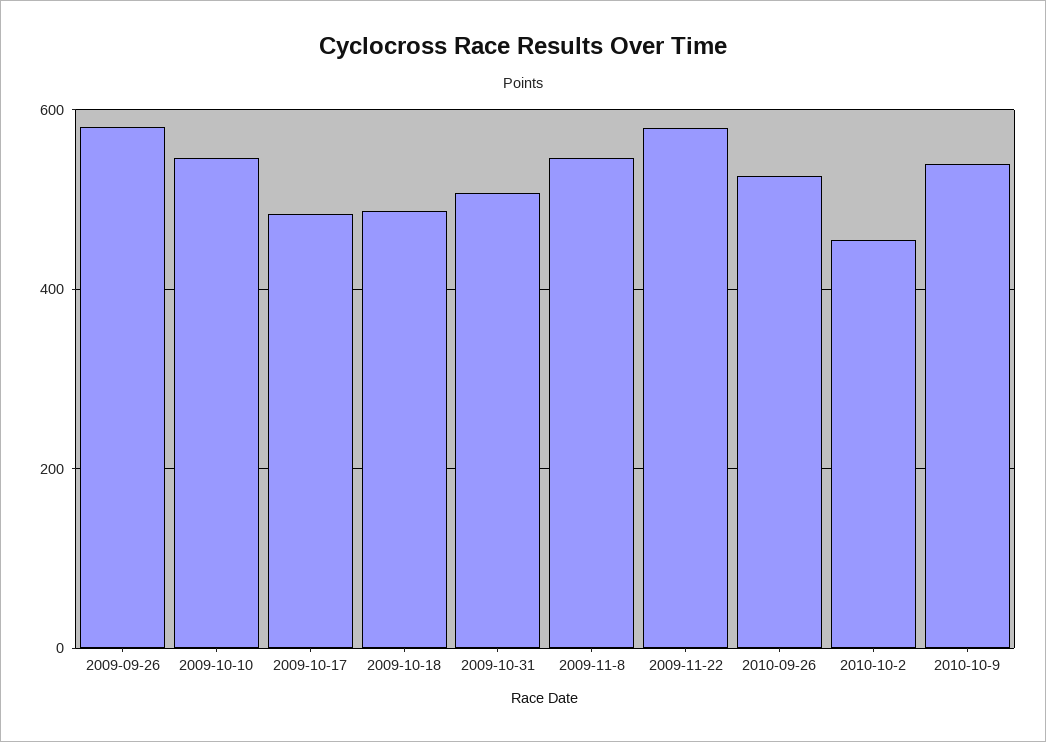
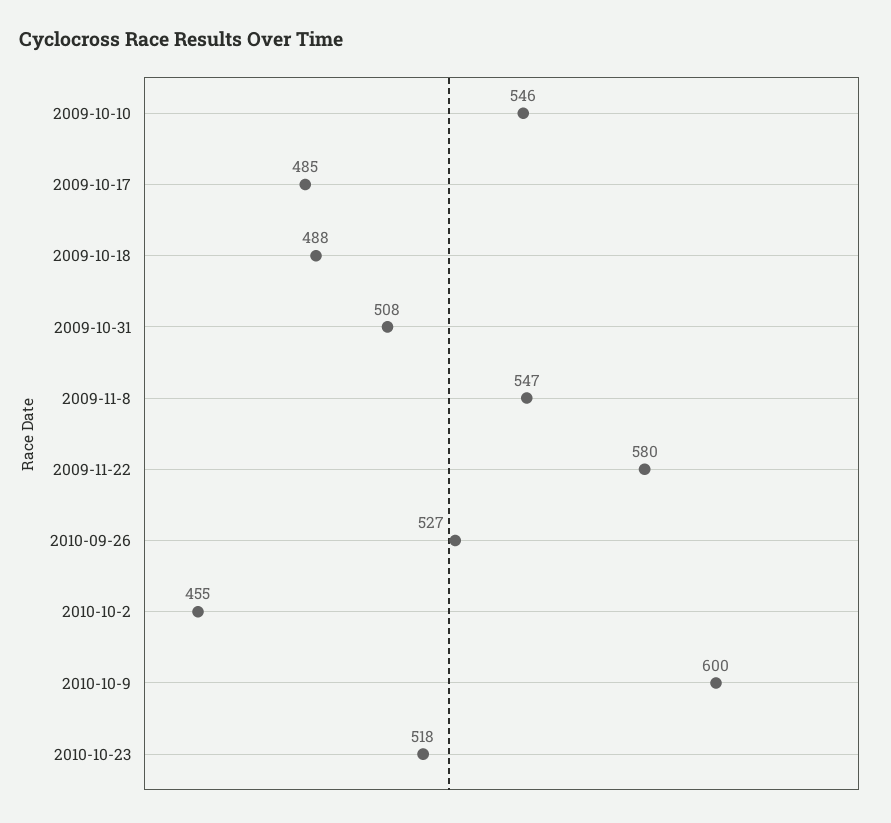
2009-09-26: 580 -> none
2010-10-9: 540 -> 600
2010-10-23: none -> 518

